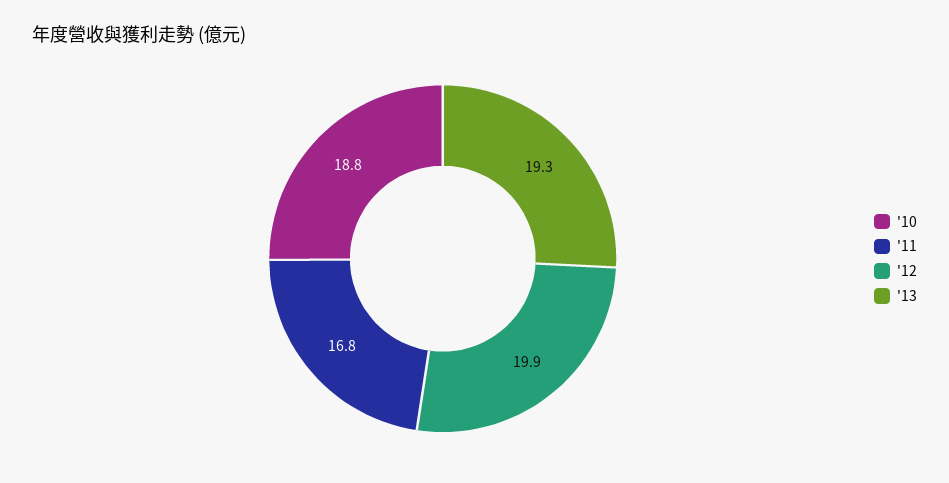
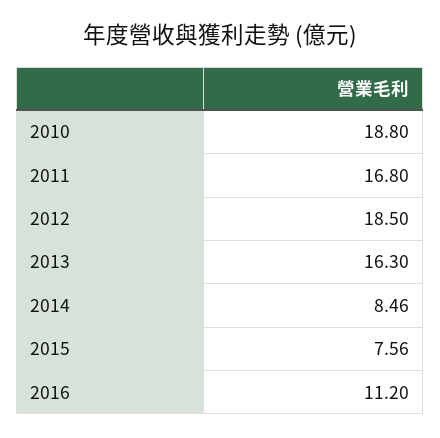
'12: 19.9 -> 18.5
'13: 19.3 -> 16.3
2014: none -> 8.46
2015: none -> 7.56
2016: none -> 11.2

